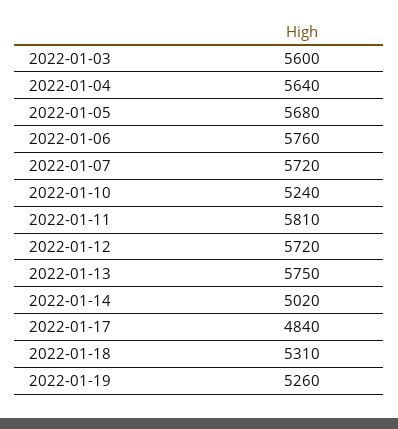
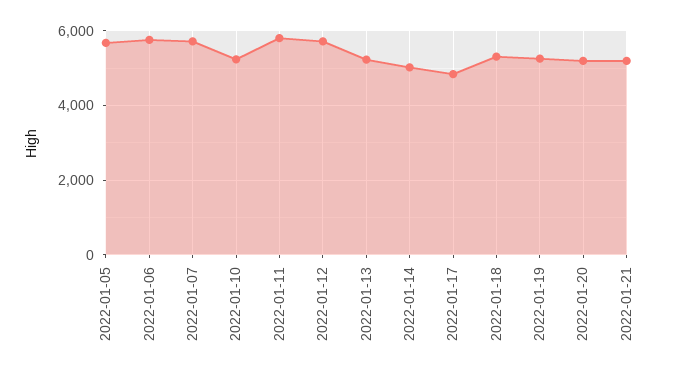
2022-01-03: 5600 -> none
2022-01-04: 5640 -> none
2022-01-13: 5750 -> 5200
2022-01-20: none -> 5200
2022-01-21: none -> 5200

